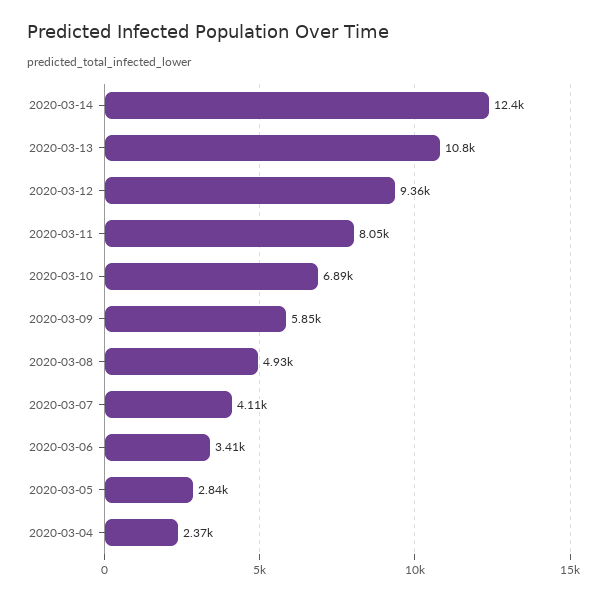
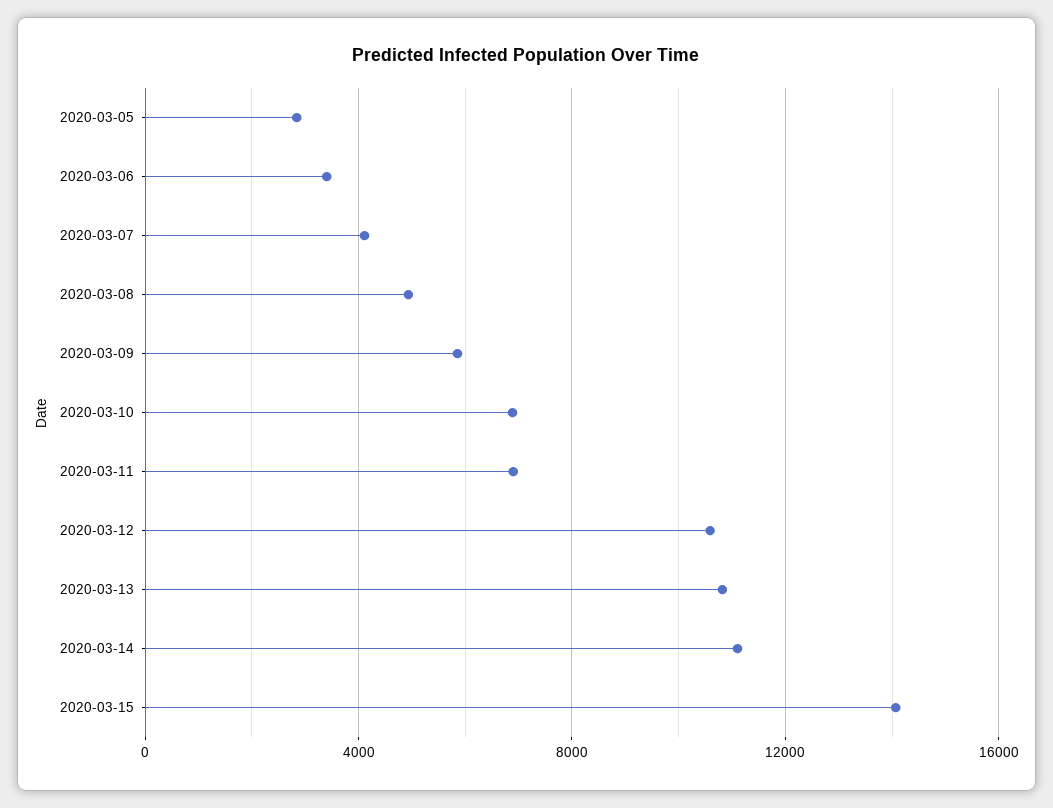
2020-03-14: 12400 -> 11000
2020-03-12: 9360 -> 10500
2020-03-11: 8050 -> 7000
2020-03-04: 2370 -> none
2020-03-15: none -> 14000

